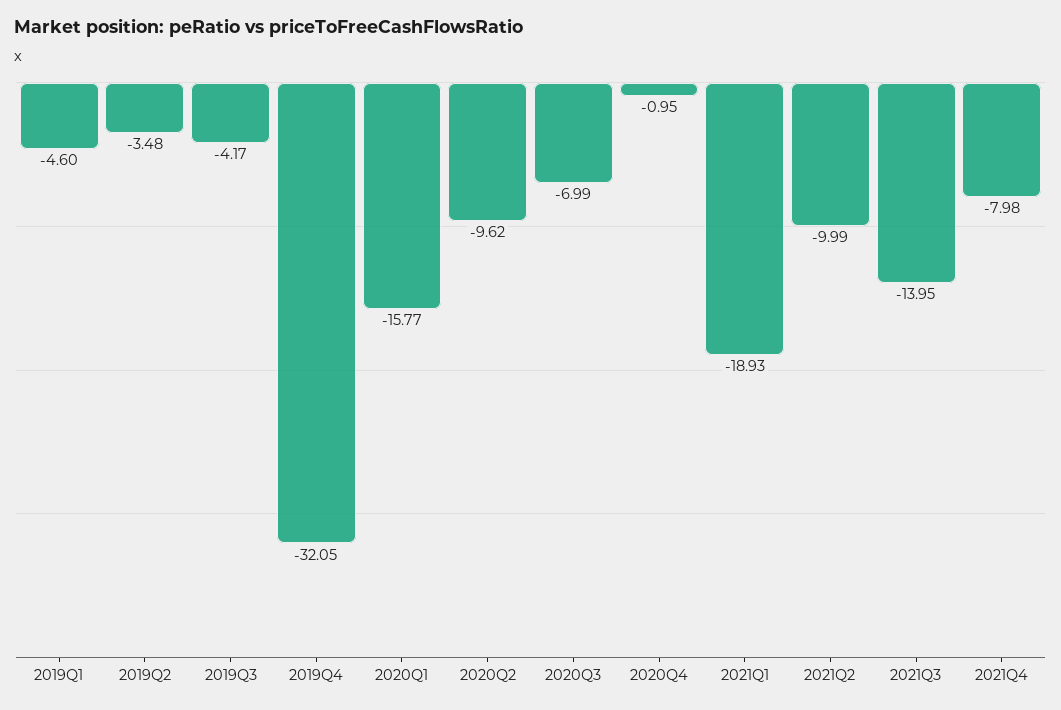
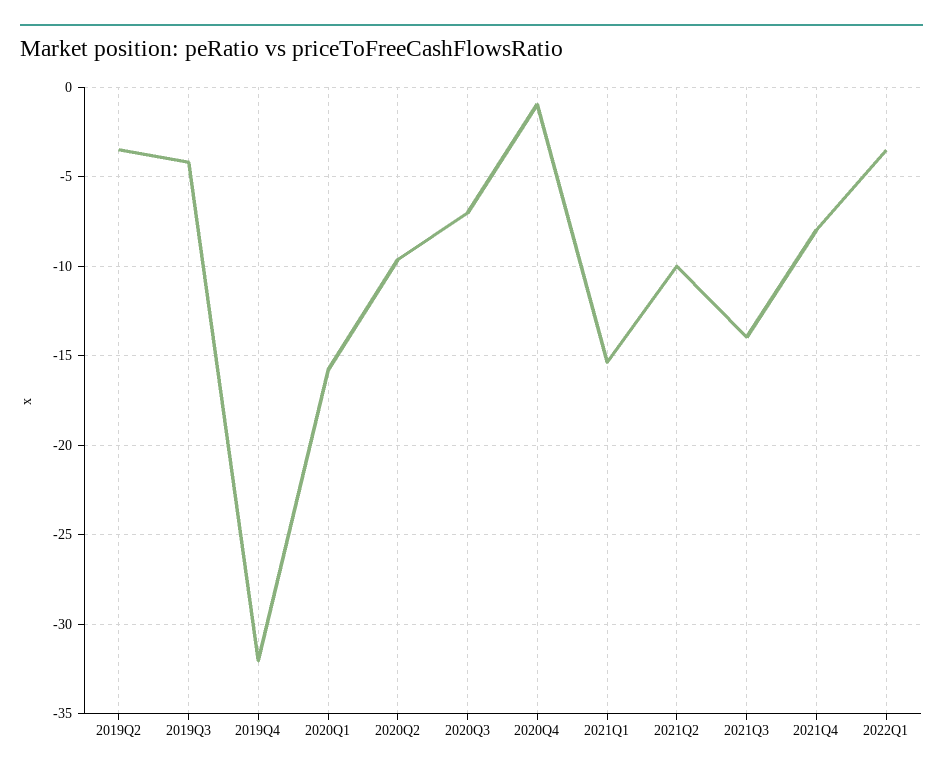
2019Q1: -4.6 -> none
2021Q1: -18.93 -> -15.5
2022Q1: none -> -3.5

